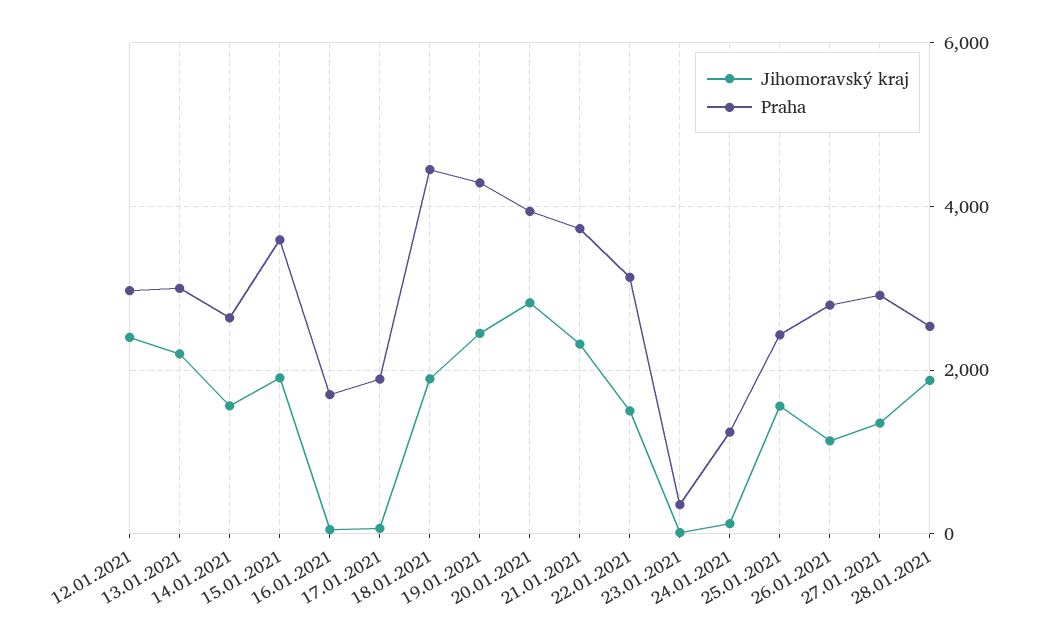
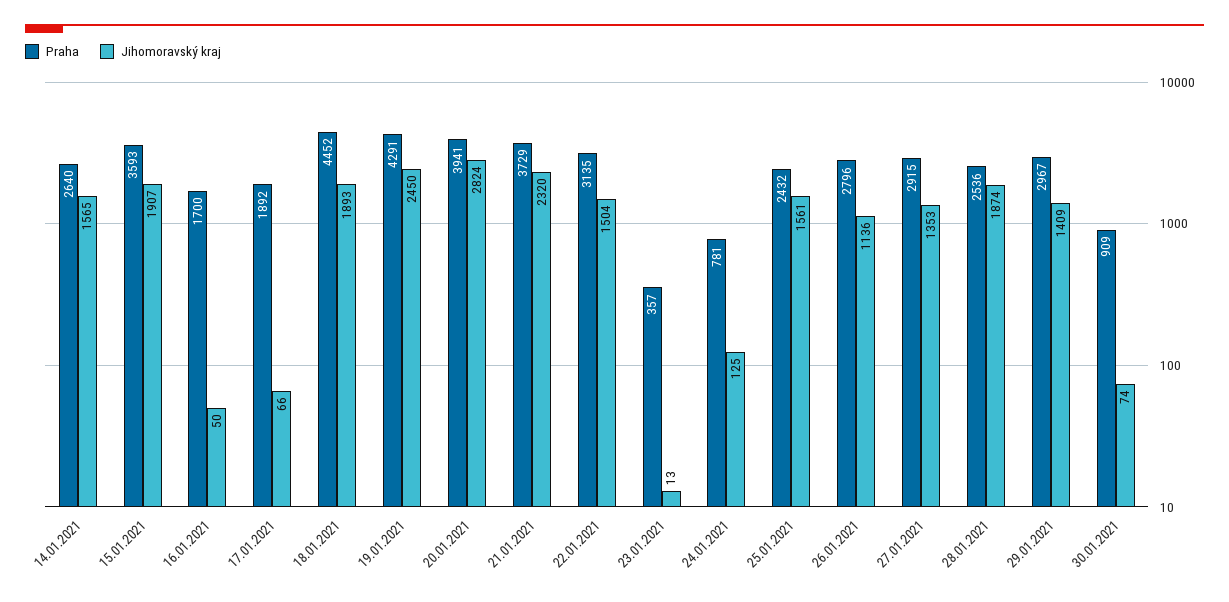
Jihomoravský kraj, 12.01.2021: 2400 -> none
Praha, 12.01.2021: 3000 -> none
Jihomoravský kraj, 13.01.2021: 2200 -> none
Praha, 13.01.2021: 3000 -> none
Praha, 24.01.2021: 1200 -> 781
Praha, 29.01.2021: none -> 2967
Jihomoravský kraj, 29.01.2021: none -> 1409
Praha, 30.01.2021: none -> 909
Jihomoravský kraj, 30.01.2021: none -> 74

